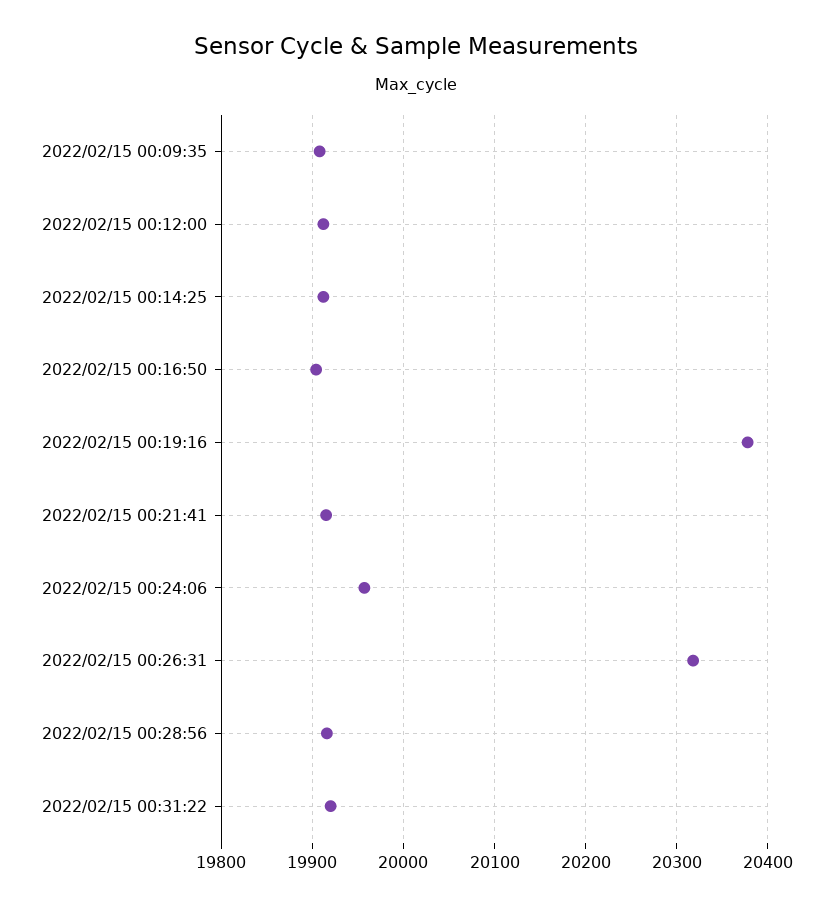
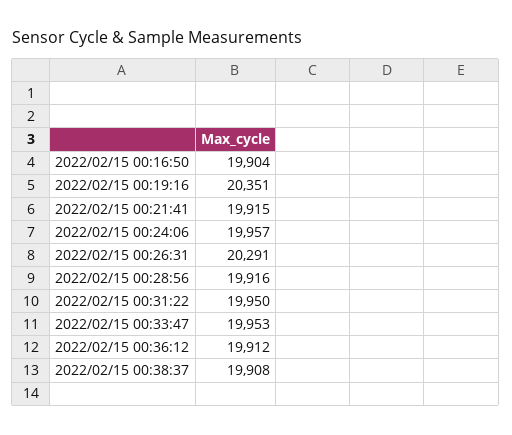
2022/02/15 00:09:35: 19910 -> none
2022/02/15 00:12:00: 19910 -> none
2022/02/15 00:14:25: 19910 -> none
2022/02/15 00:19:16: 20380 -> 20351
2022/02/15 00:26:31: 20320 -> 20291
2022/02/15 00:31:22: 19920 -> 19950
2022/02/15 00:33:47: none -> 19953
2022/02/15 00:36:12: none -> 19912
2022/02/15 00:38:37: none -> 19908

